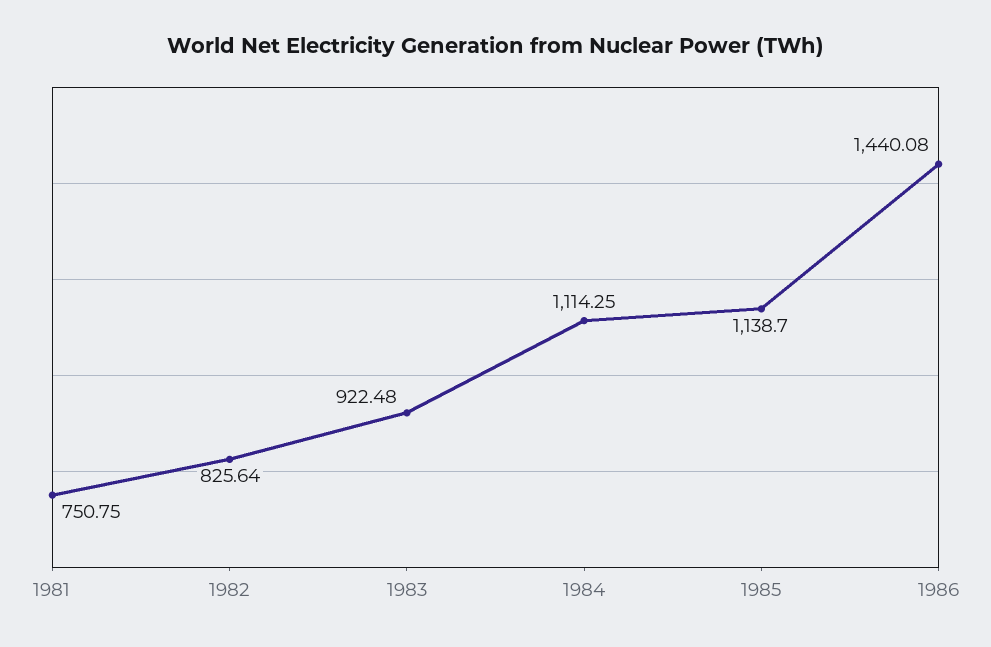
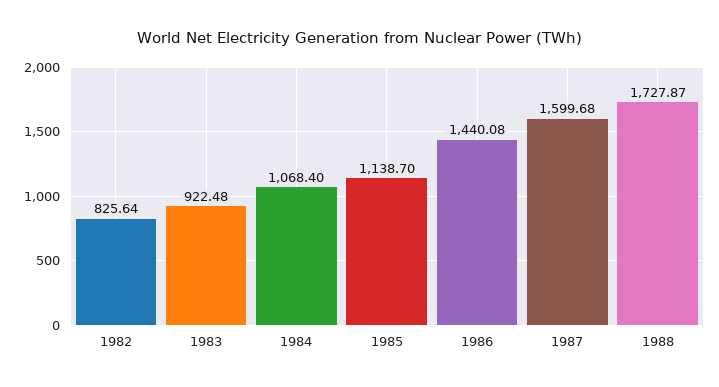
1981: 750.75 -> none
1984: 1114.25 -> 1068.4
1987: none -> 1599.68
1988: none -> 1727.87

